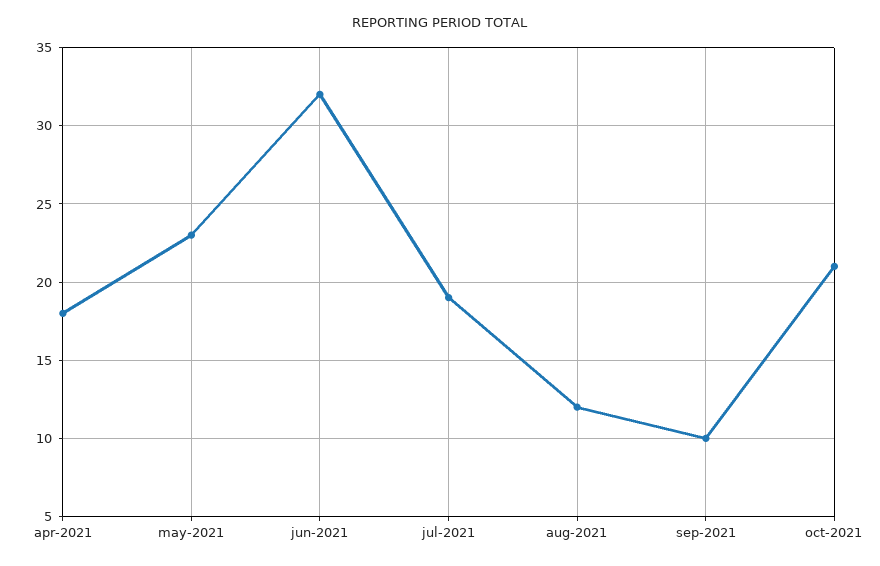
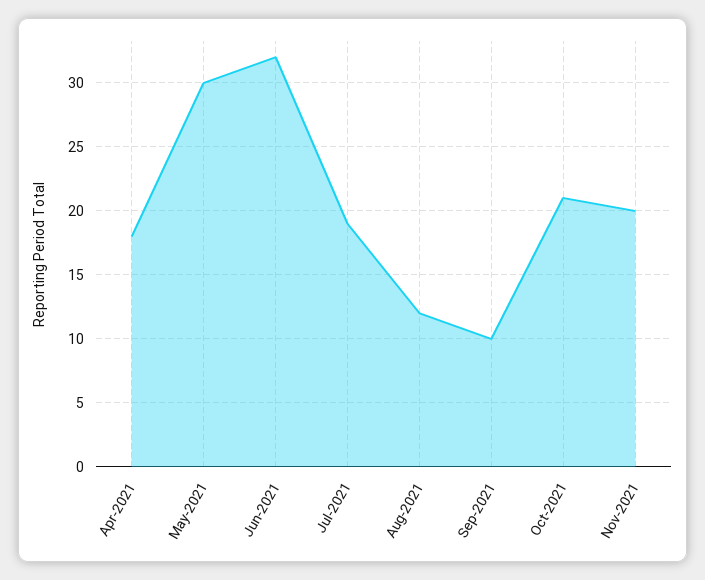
may-2021: 23 -> 30
Nov-2021: none -> 20

